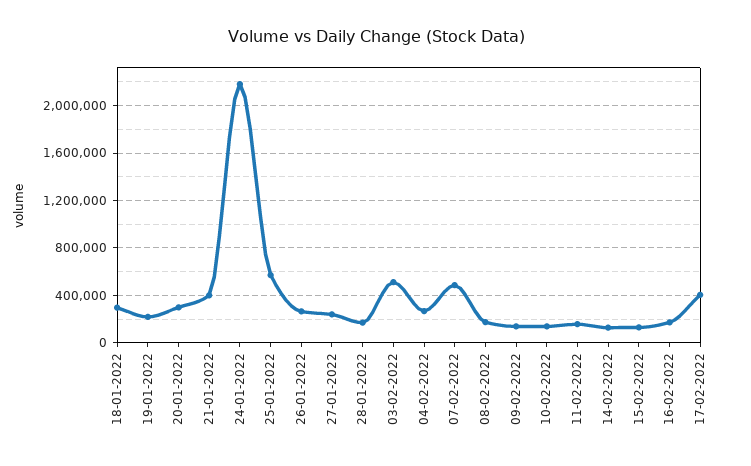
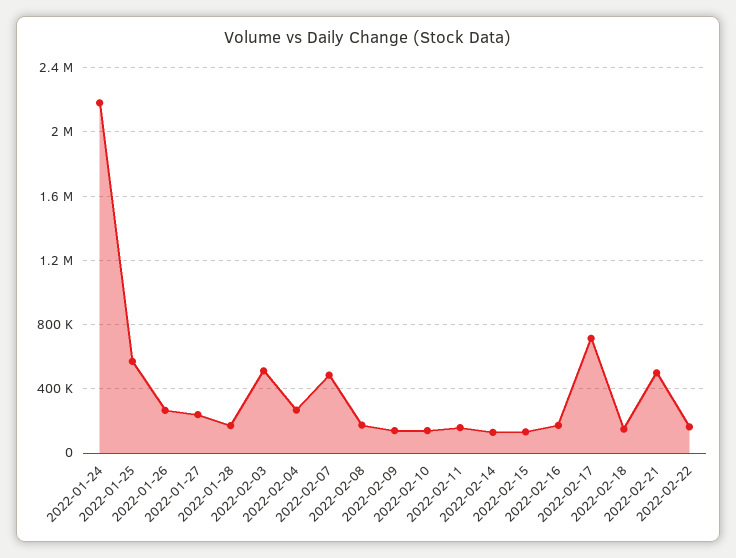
18-01-2022: 300000 -> none
19-01-2022: 200000 -> none
20-01-2022: 300000 -> none
21-01-2022: 400000 -> none
17-02-2022: 400000 -> 700000
2022-02-18: none -> 150000
2022-02-21: none -> 500000
2022-02-22: none -> 150000

